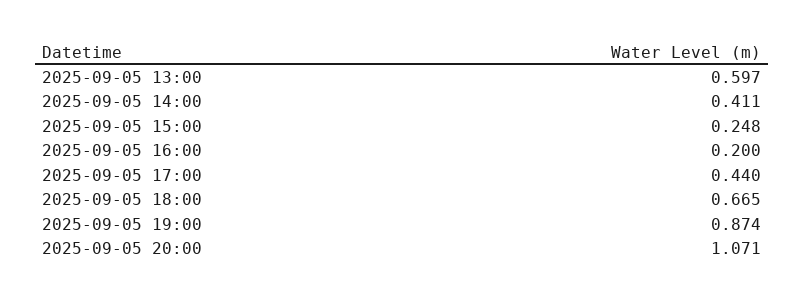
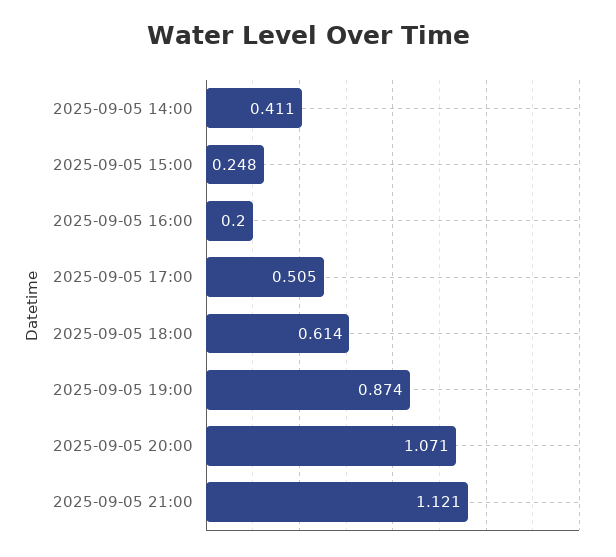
2025-09-05 13:00: 0.597 -> none
2025-09-05 17:00: 0.44 -> 0.505
2025-09-05 18:00: 0.665 -> 0.614
2025-09-05 21:00: none -> 1.121

